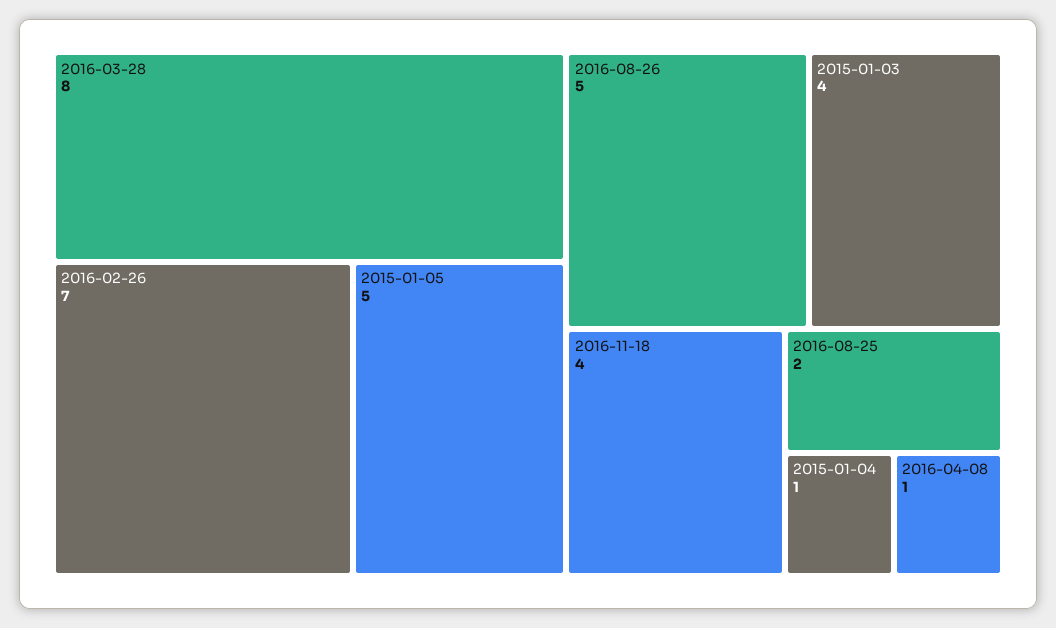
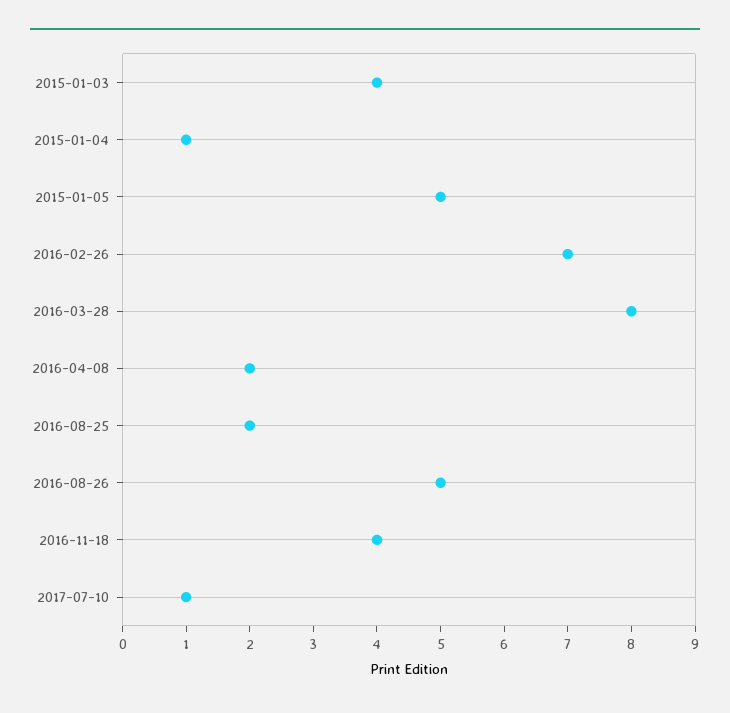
2016-04-08: 1 -> 2
2017-07-10: none -> 1

